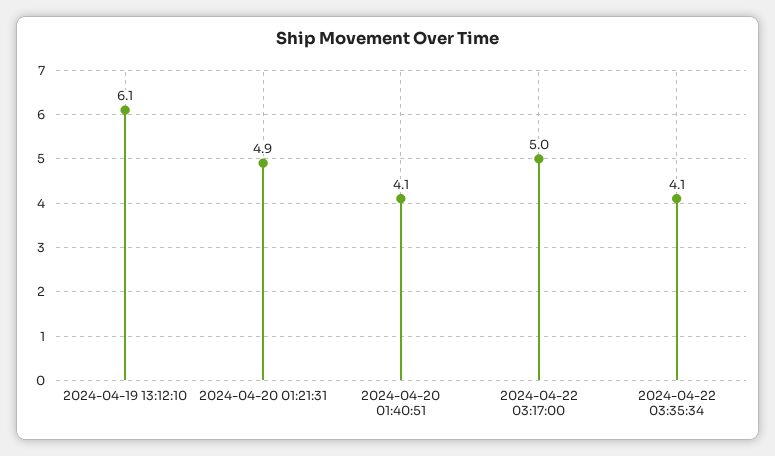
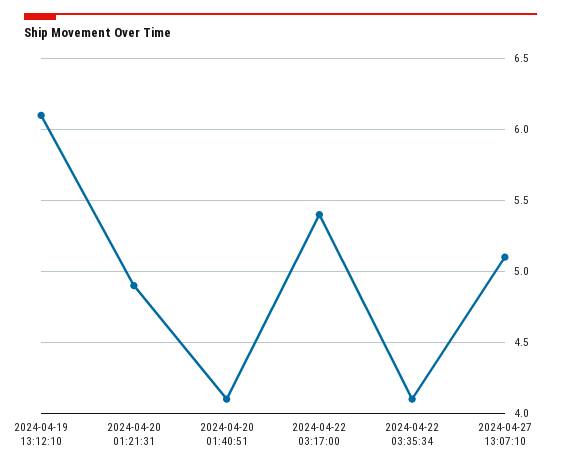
2024-04-22 03:17:00: 5 -> 5.4
2024-04-27 13:07:10: none -> 5.1

